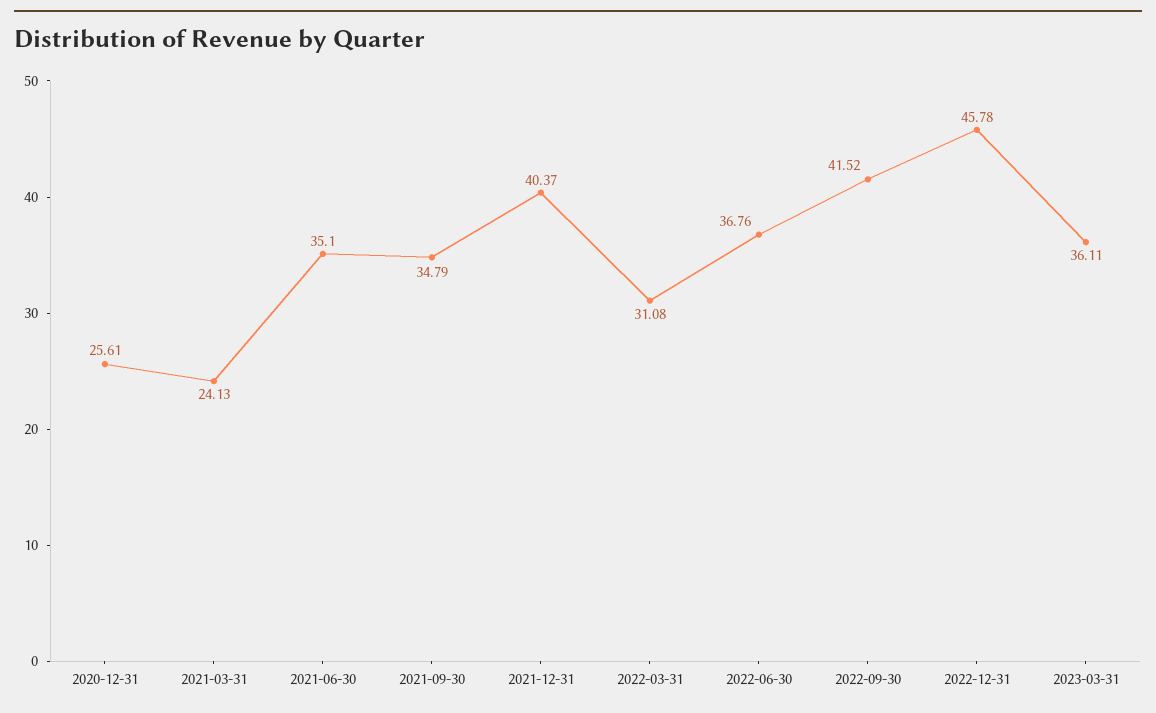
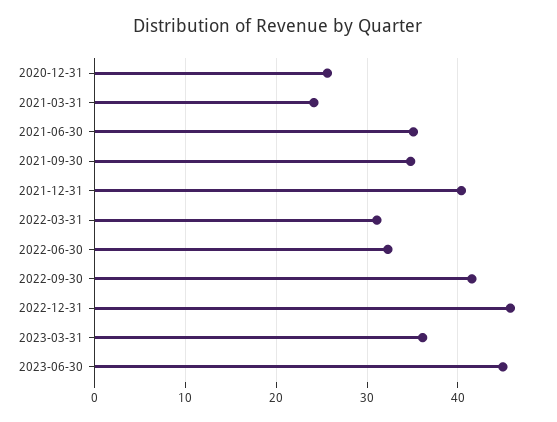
2022-06-30: 36.76 -> 32
2023-06-30: none -> 45

